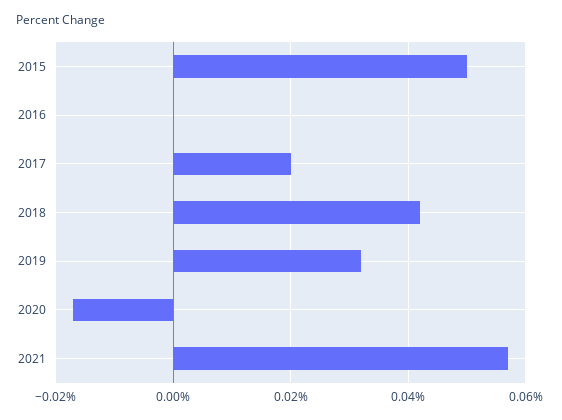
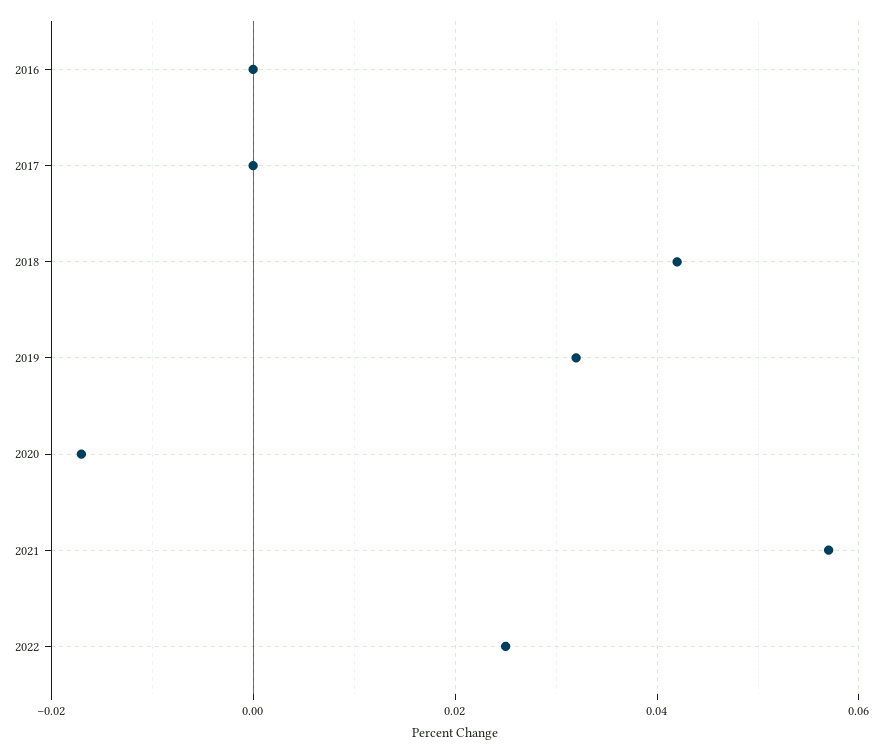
2015: 0.05 -> none
2017: 0.02 -> 0
2022: none -> 0.025

